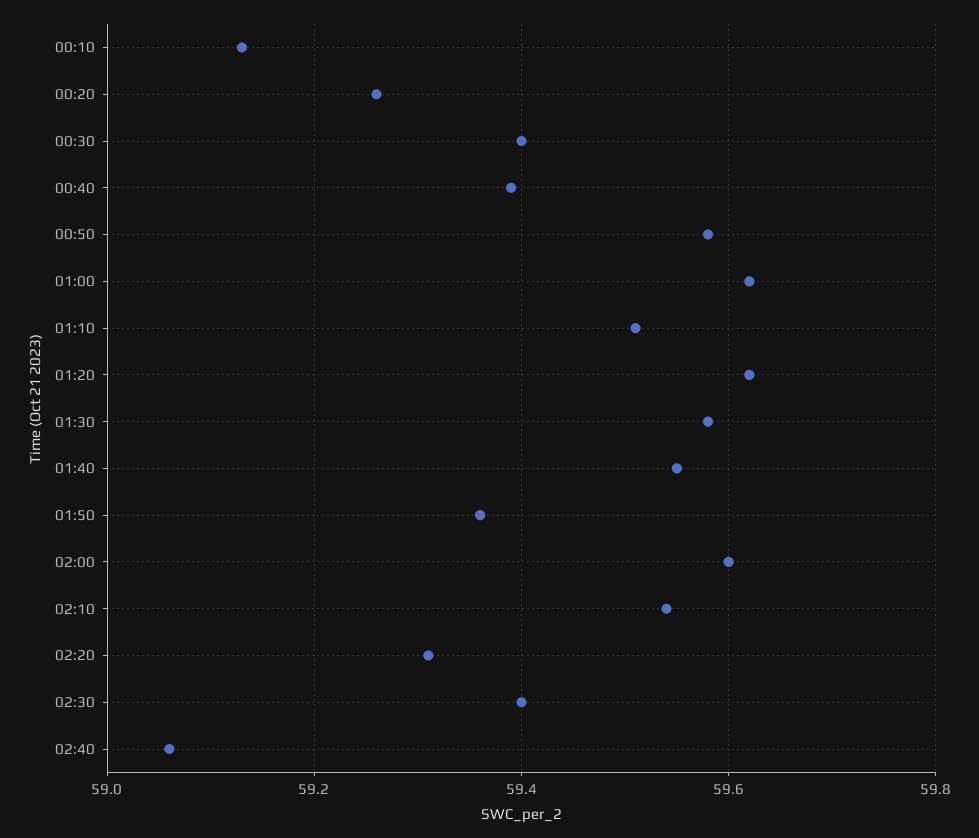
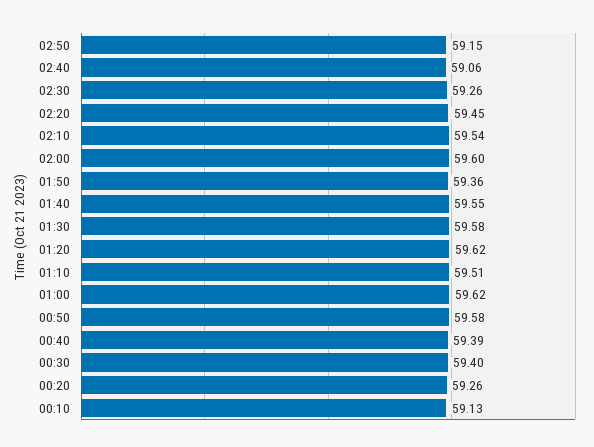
02:20: 59.3 -> 59.45
02:30: 59.4 -> 59.26
02:50: none -> 59.15

